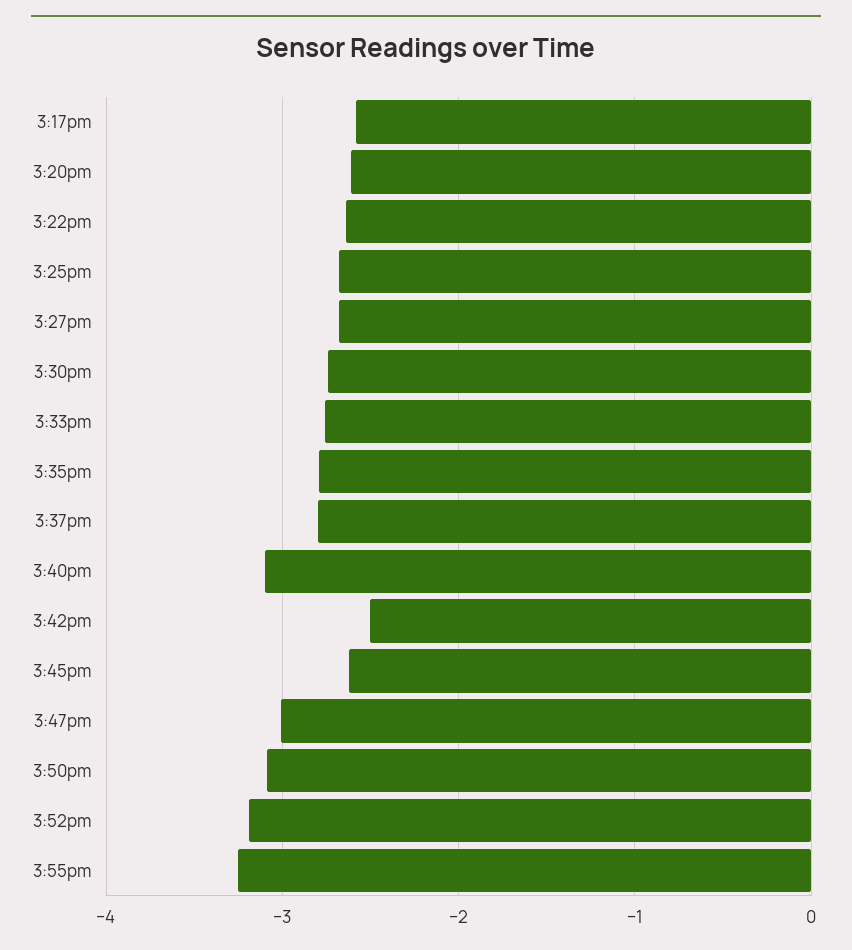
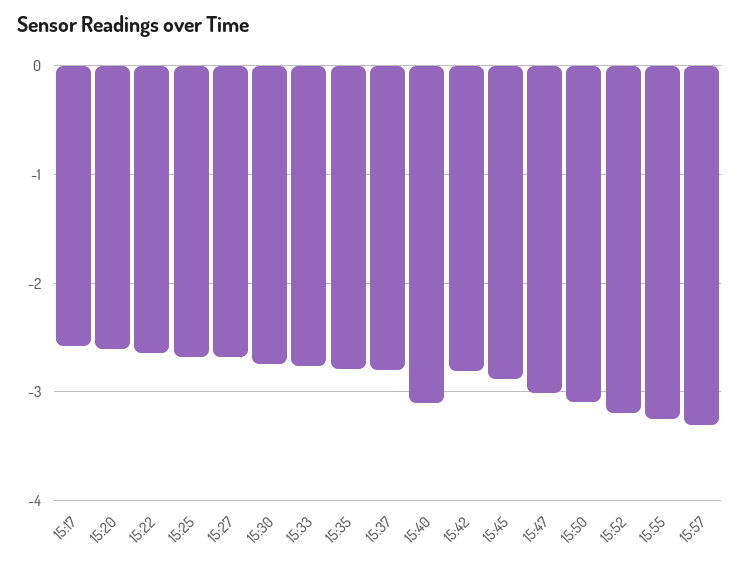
3:42pm: -2.5 -> -2.8
3:45pm: -2.6 -> -2.9
15:57: none -> -3.3

